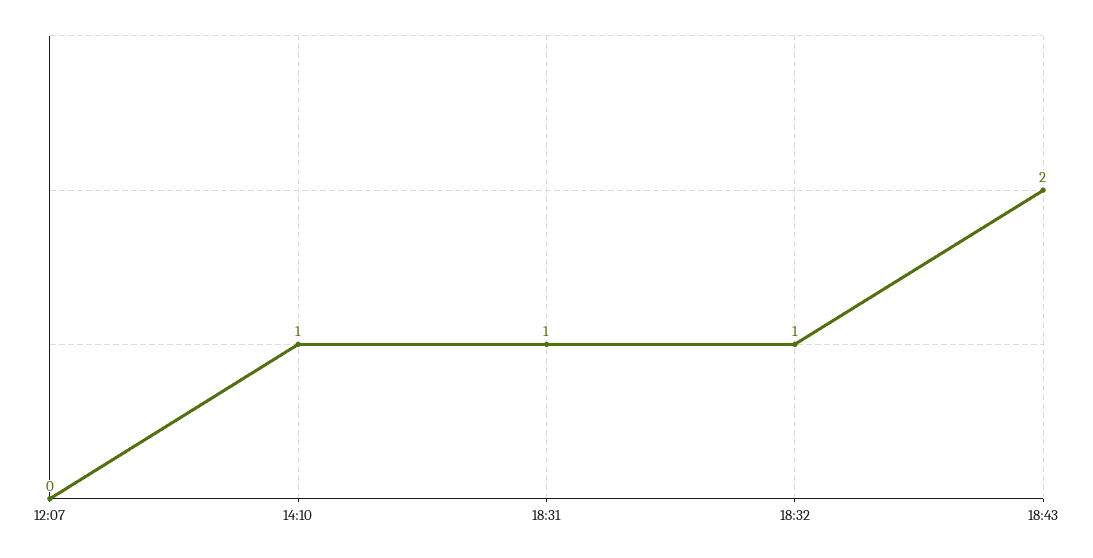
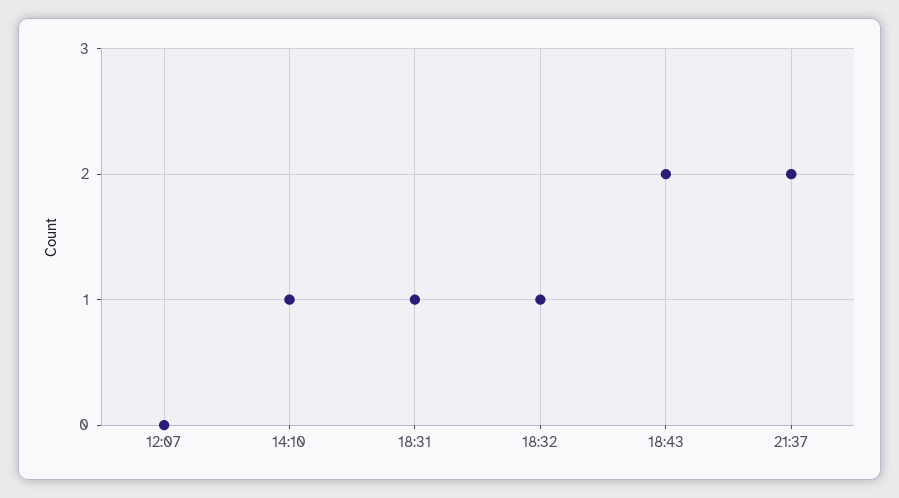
21:37: none -> 2

